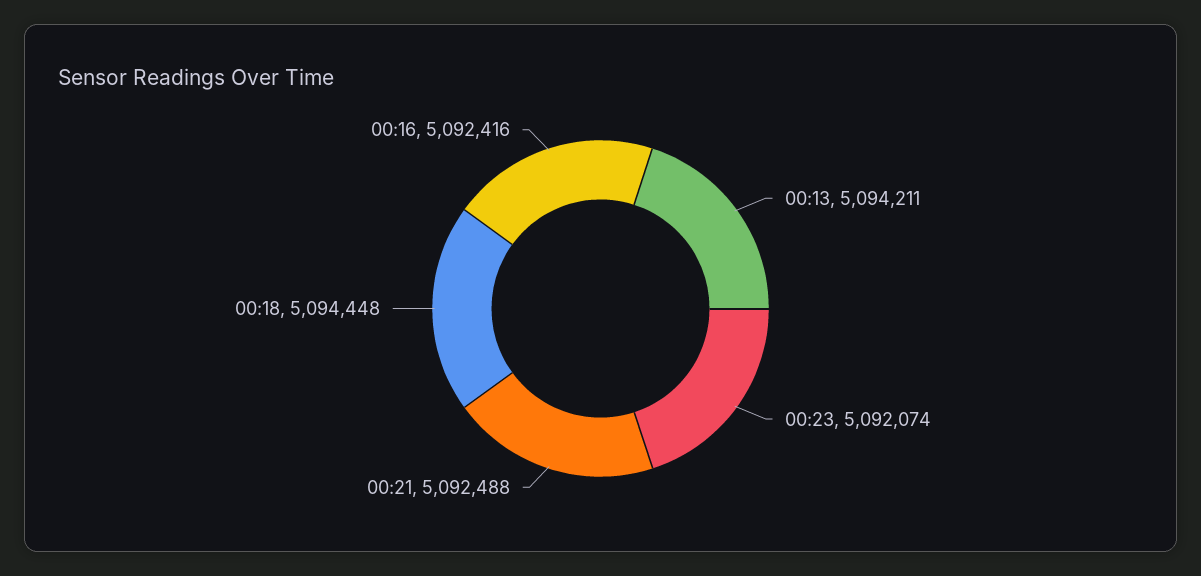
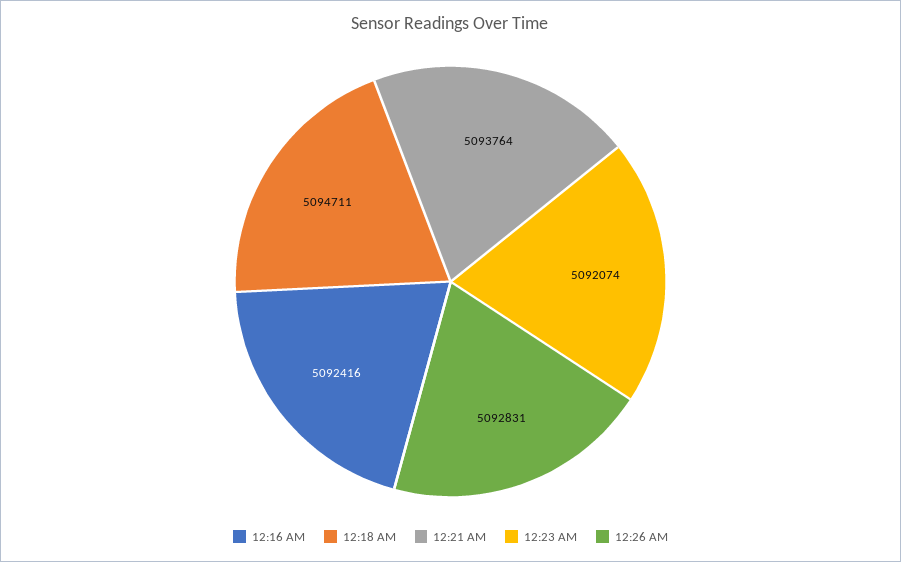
00:13: 5094211 -> none
00:21: 5092488 -> 5093764
00:18: 5094448 -> 5094711
12:26 AM: none -> 5092831

